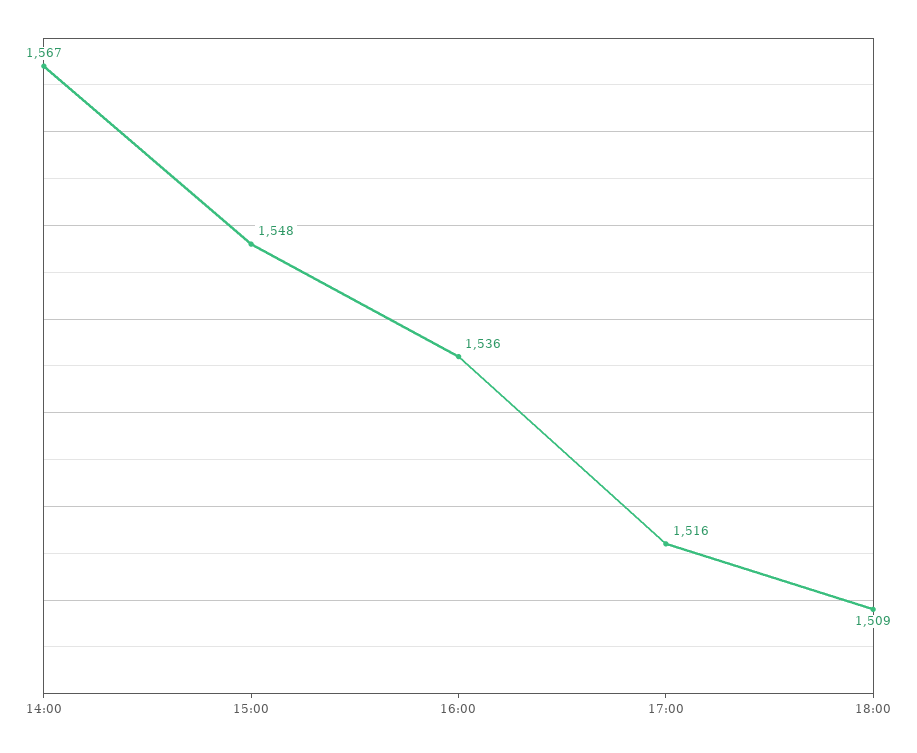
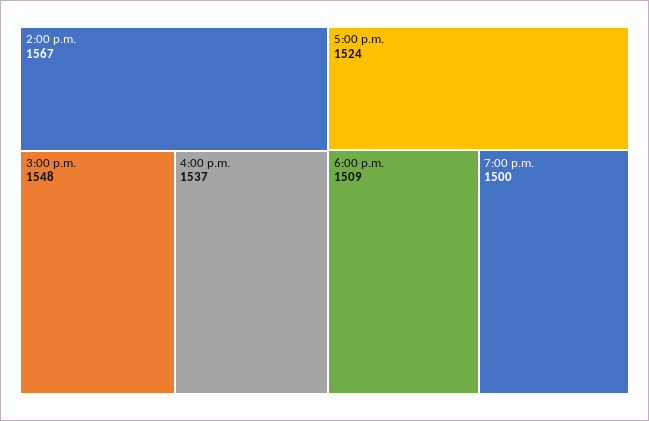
16:00: 1536 -> 1537
17:00: 1516 -> 1524
7:00 p.m.: none -> 1500

